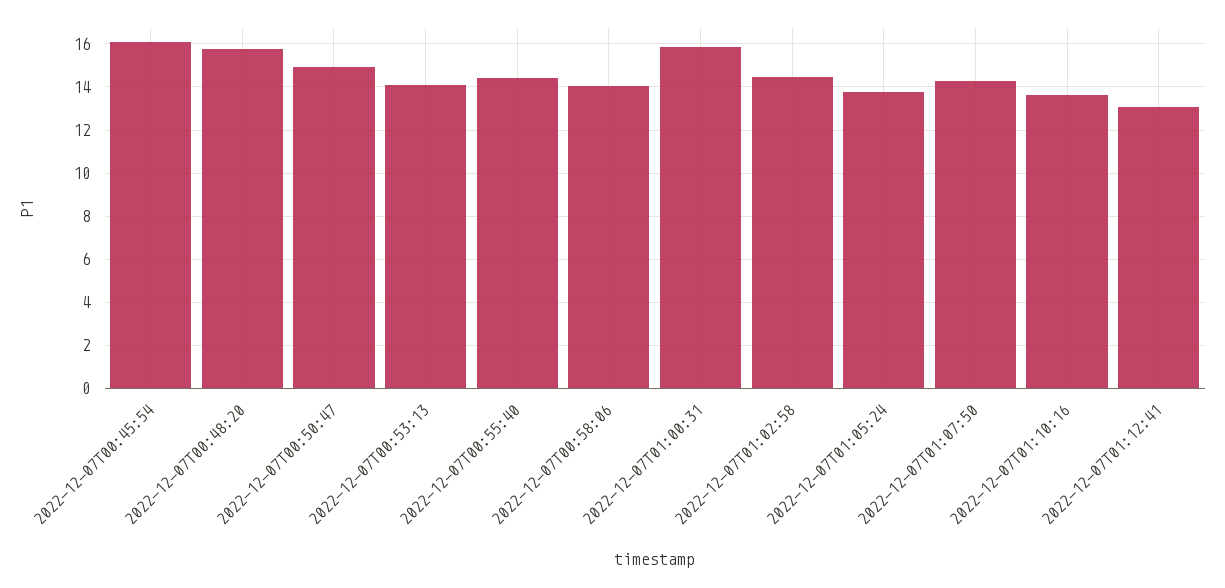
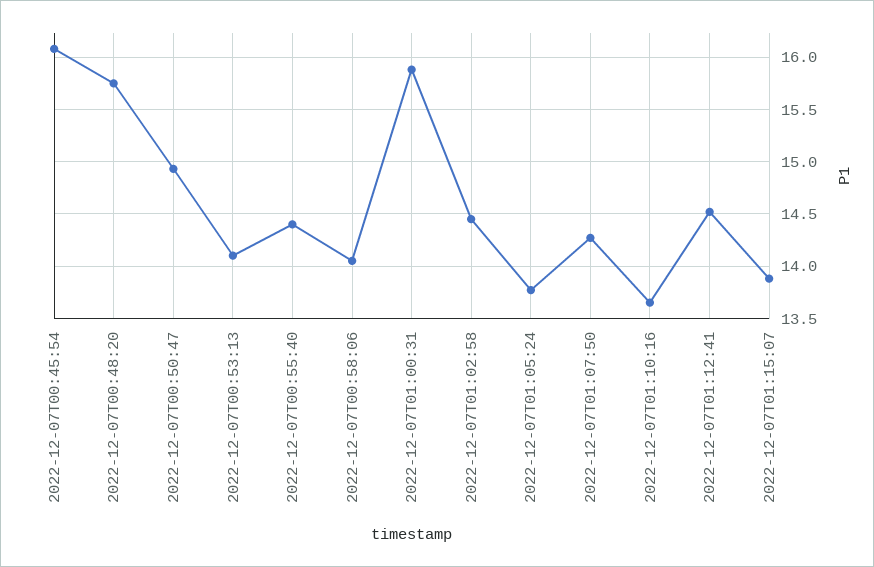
2022-12-07T01:12:41: 13 -> 14.5
2022-12-07T01:15:07: none -> 13.9

